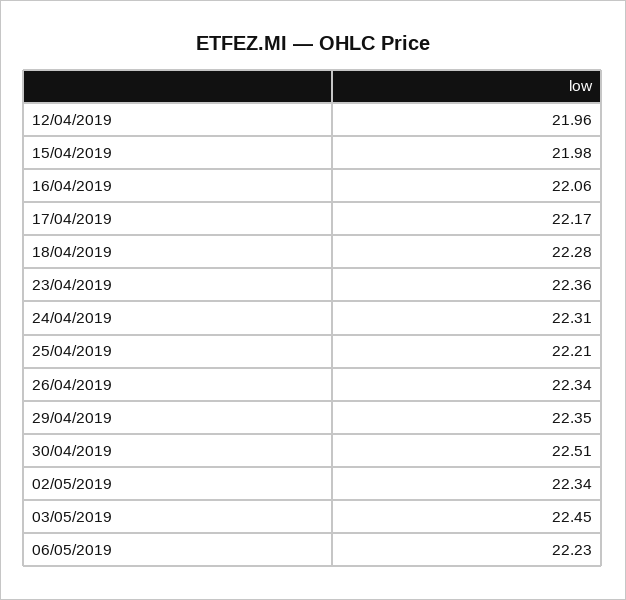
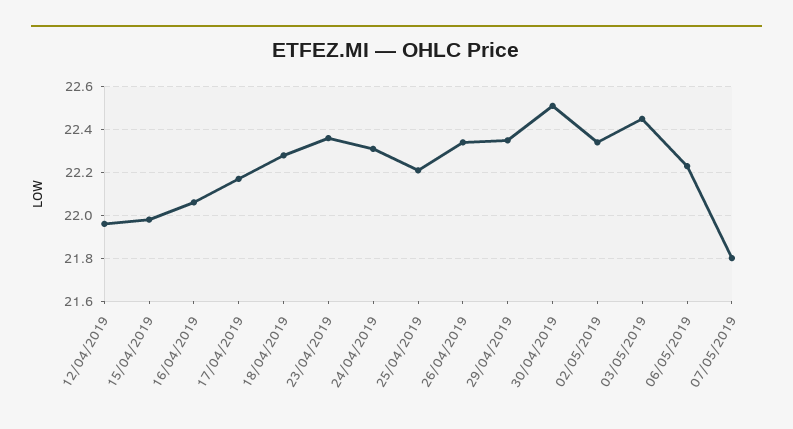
07/05/2019: none -> 21.8

